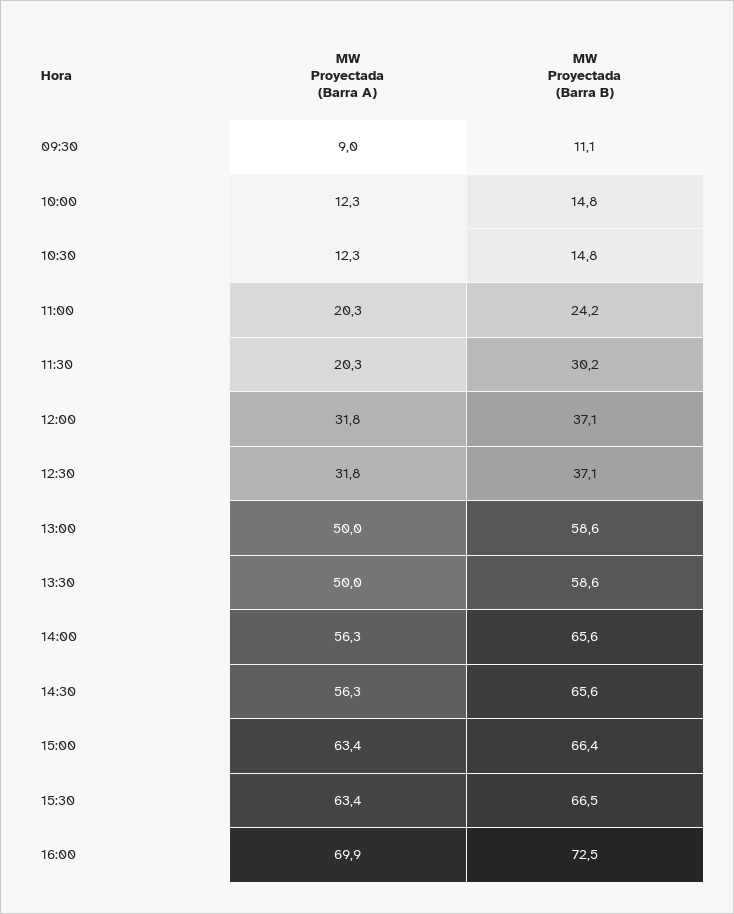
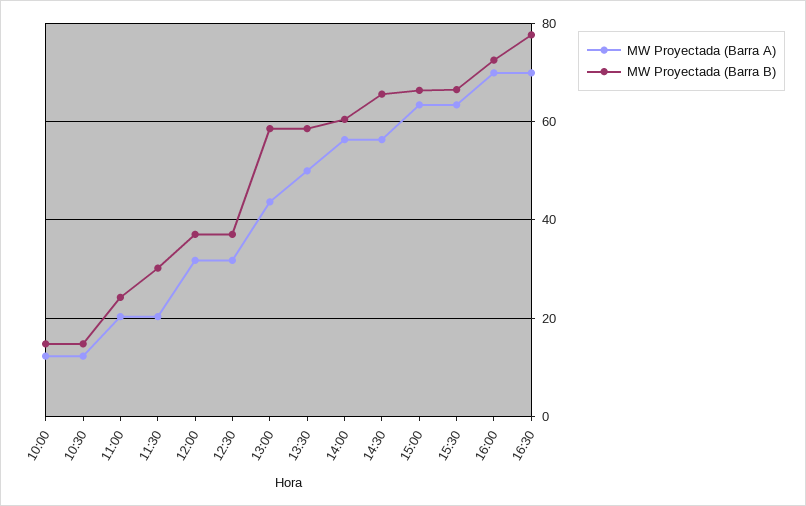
MW Proyectada (Barra A), 09:30: 9 -> none
MW Proyectada (Barra B), 09:30: 11.1 -> none
MW Proyectada (Barra A), 13:00: 50 -> 44
MW Proyectada (Barra B), 14:00: 65.6 -> 60
MW Proyectada (Barra A), 16:30: none -> 70
MW Proyectada (Barra B), 16:30: none -> 78

